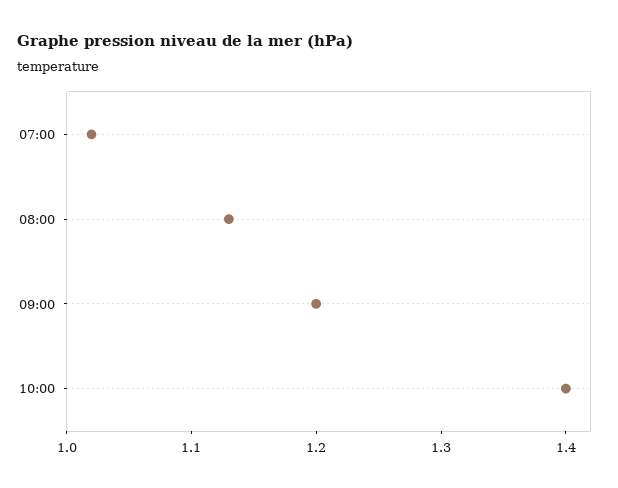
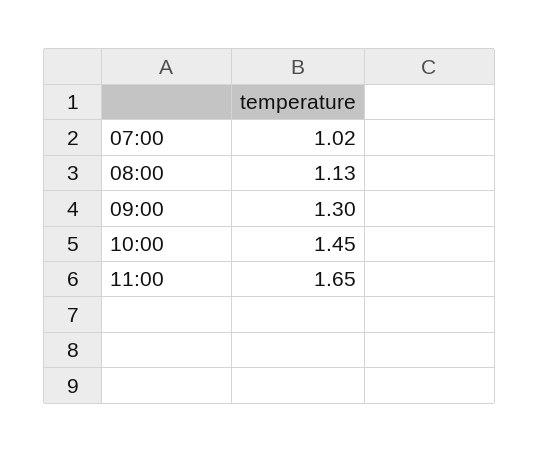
09:00: 1.2 -> 1.3
10:00: 1.4 -> 1.45
11:00: none -> 1.65

